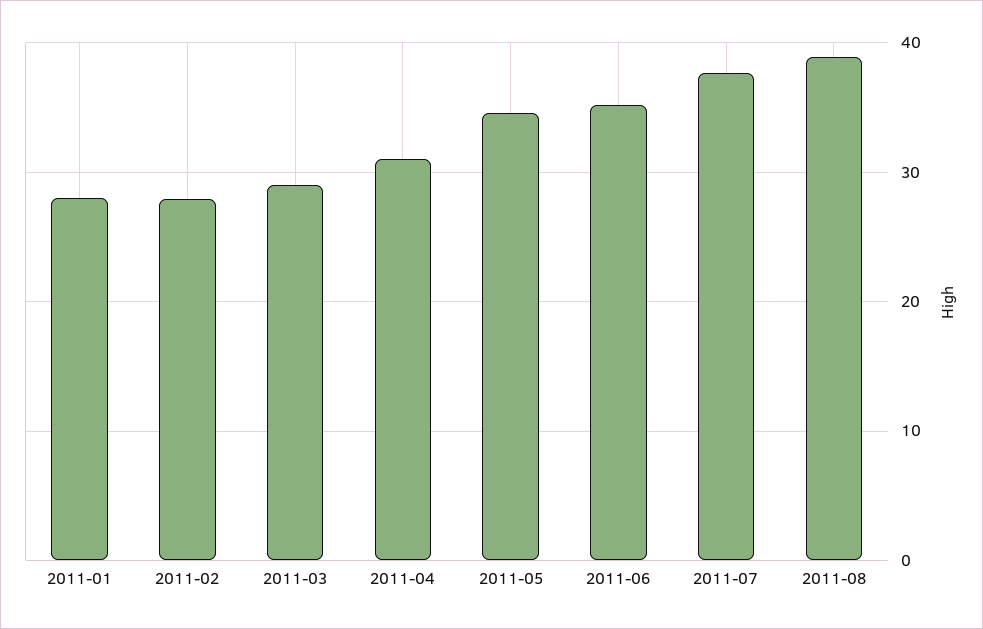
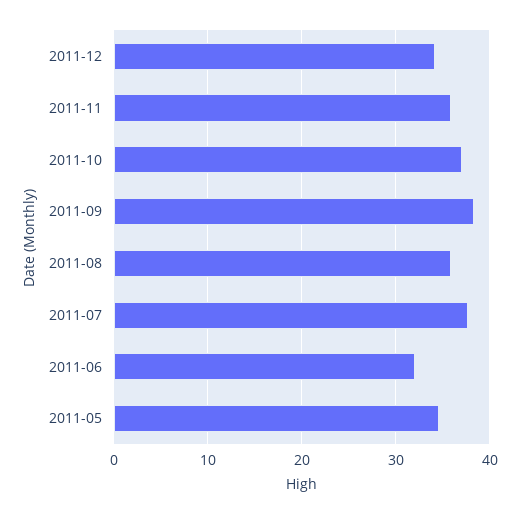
2011-01: 28 -> none
2011-02: 28 -> none
2011-03: 29 -> none
2011-04: 31 -> none
2011-06: 35 -> 32
2011-08: 39 -> 36
2011-12: none -> 34
2011-11: none -> 36
2011-10: none -> 37
2011-09: none -> 38

